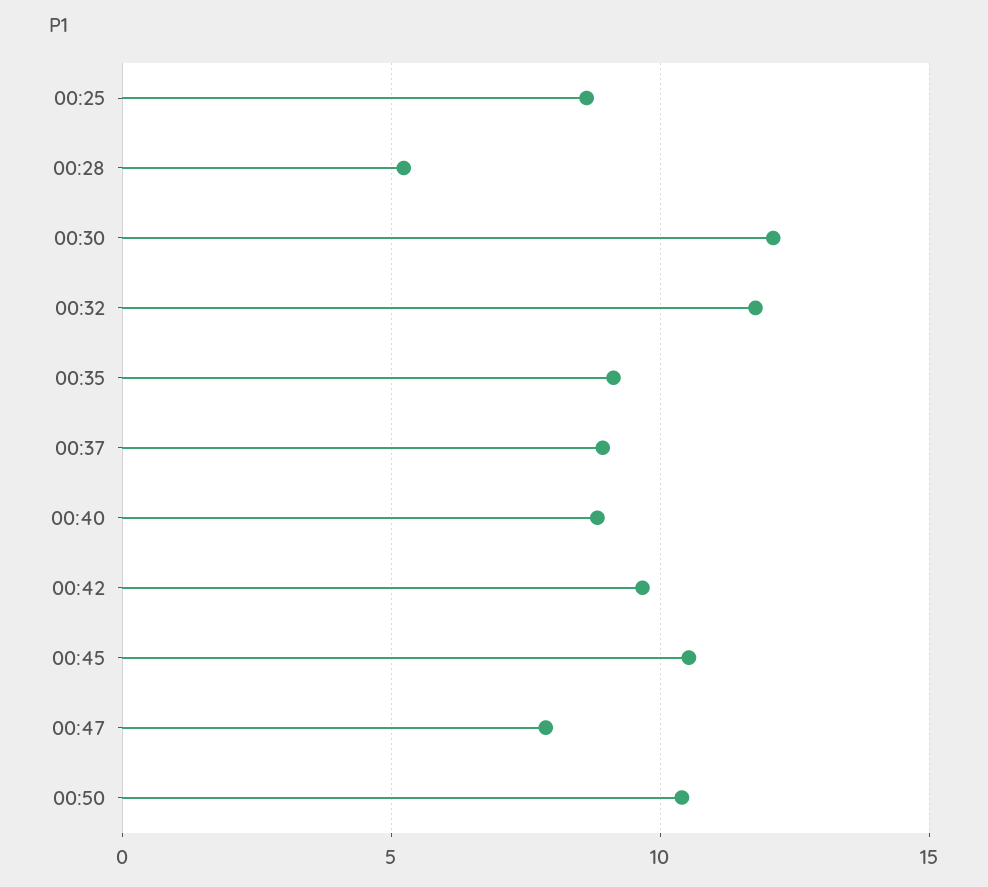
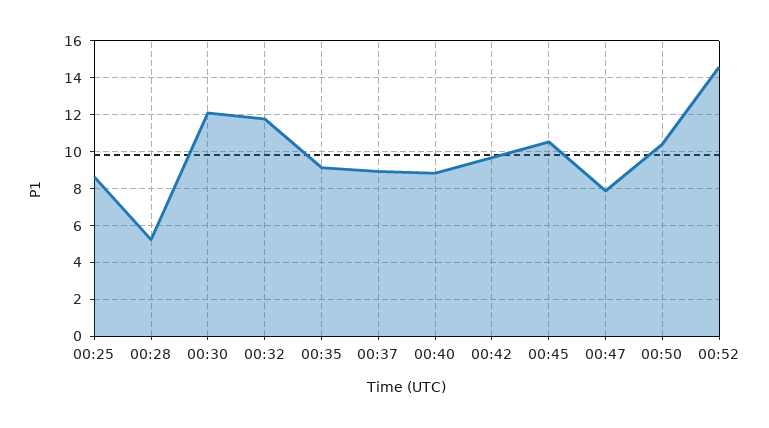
00:52: none -> 14.5

